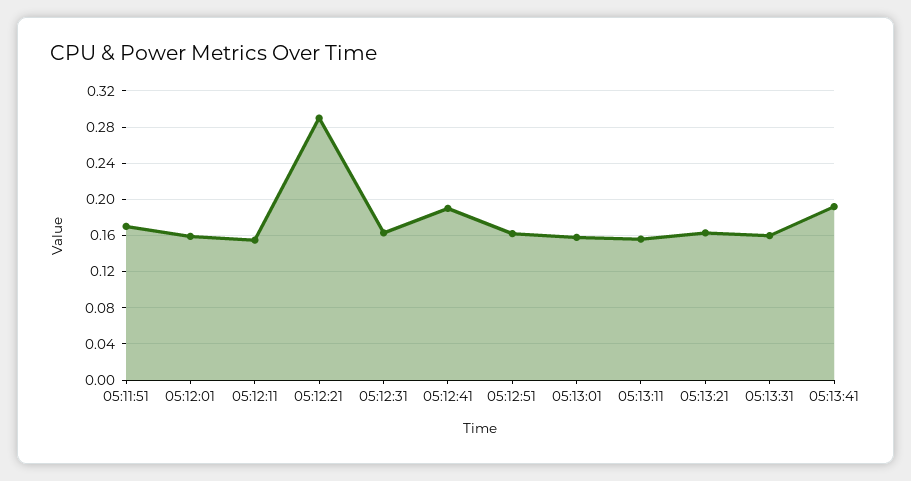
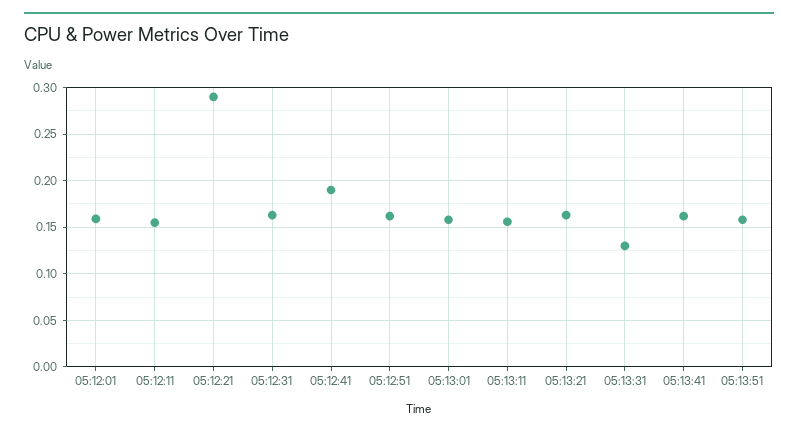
05:11:51: 0.17 -> none
05:13:31: 0.16 -> 0.13
05:13:41: 0.19 -> 0.16
05:13:51: none -> 0.16

